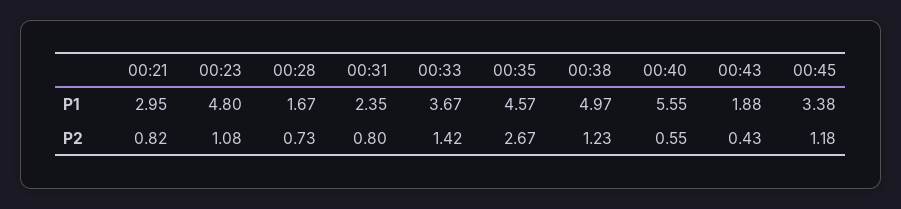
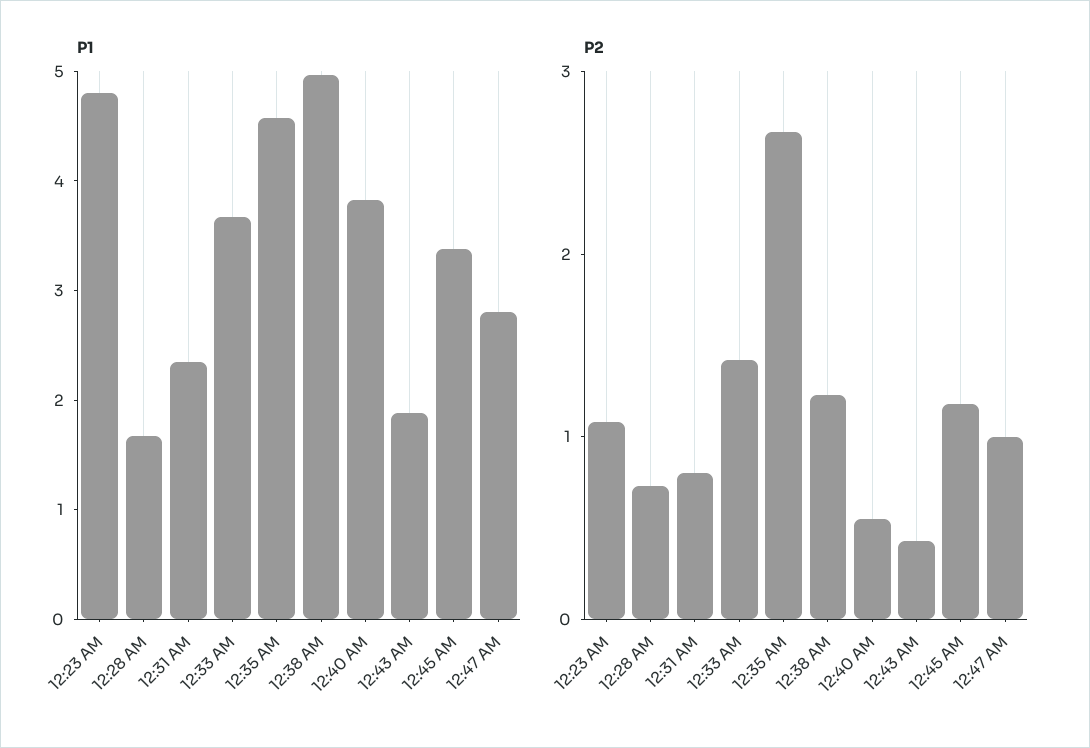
P1, 00:21: 2.95 -> none
P1, 00:40: 5.55 -> 3.8
P2, 00:21: 0.82 -> none
P1, 12:47 AM: none -> 2.8
P2, 12:47 AM: none -> 1

